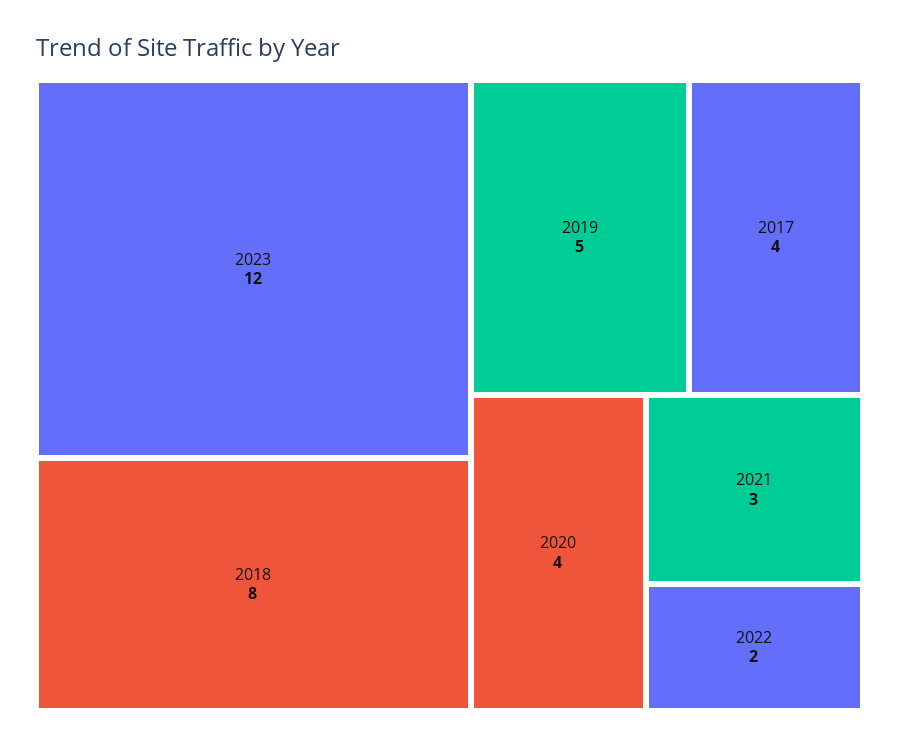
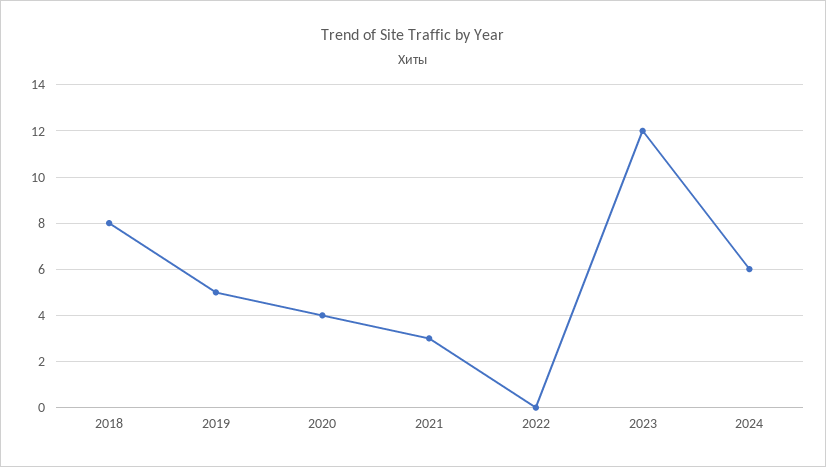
2017: 4 -> none
2022: 2 -> 0
2024: none -> 6

